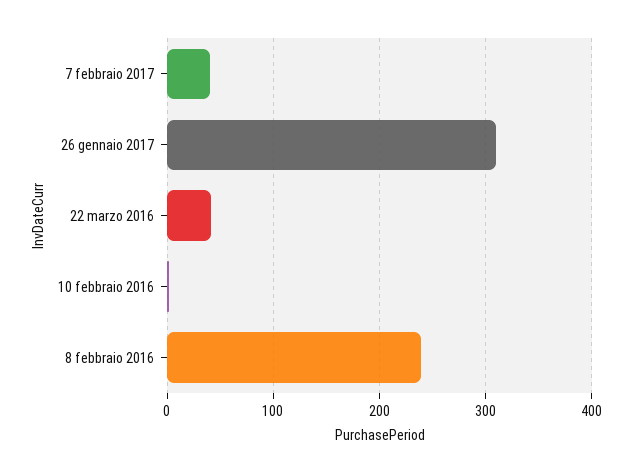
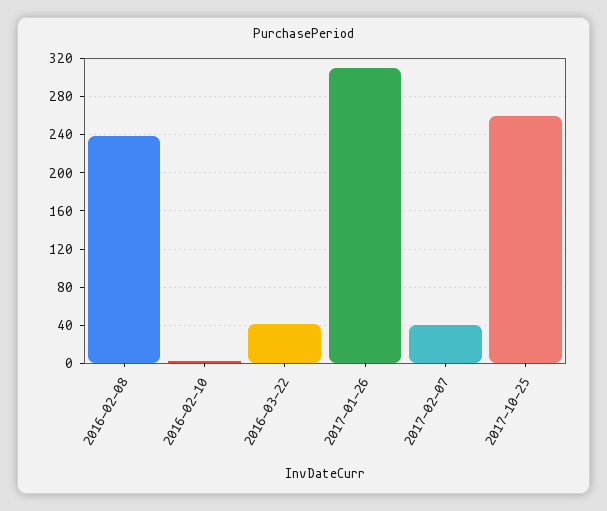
2017-10-25: none -> 260

